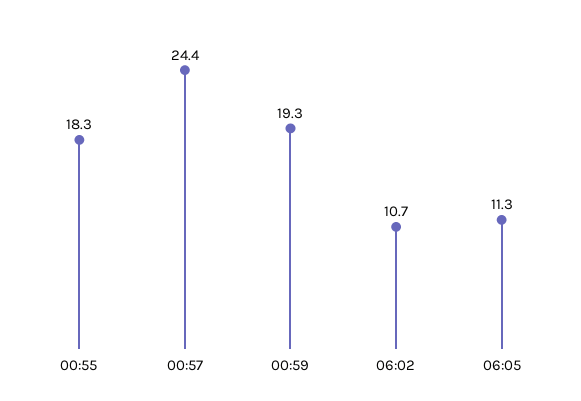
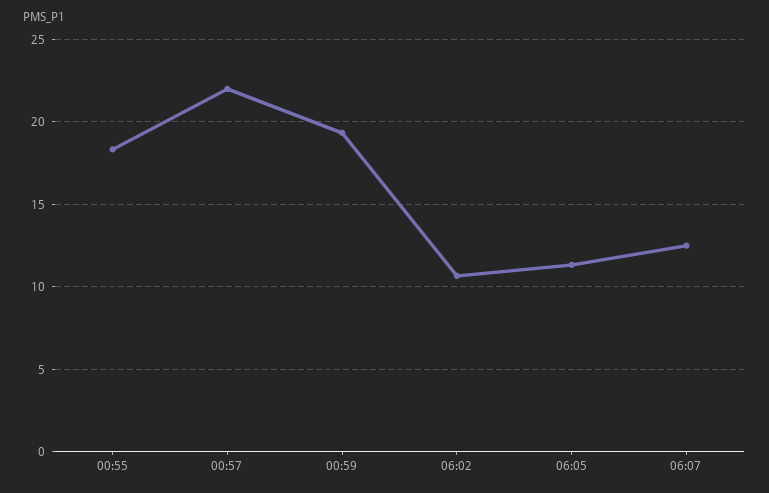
00:57: 24.4 -> 22
06:07: none -> 12.5

